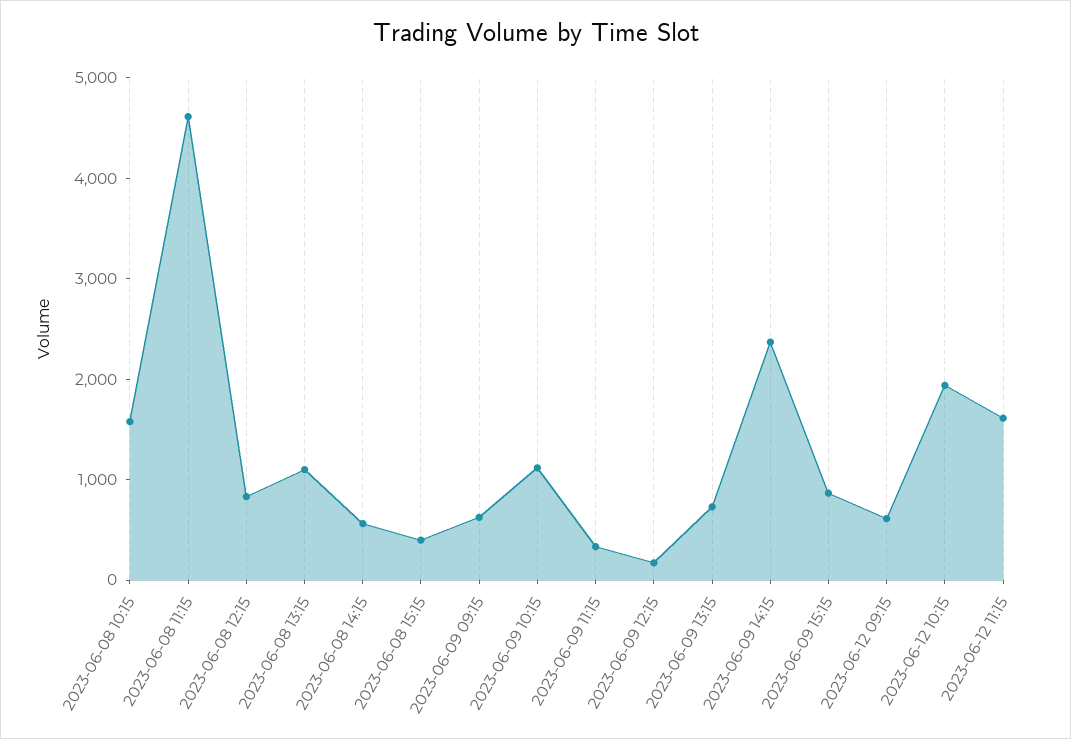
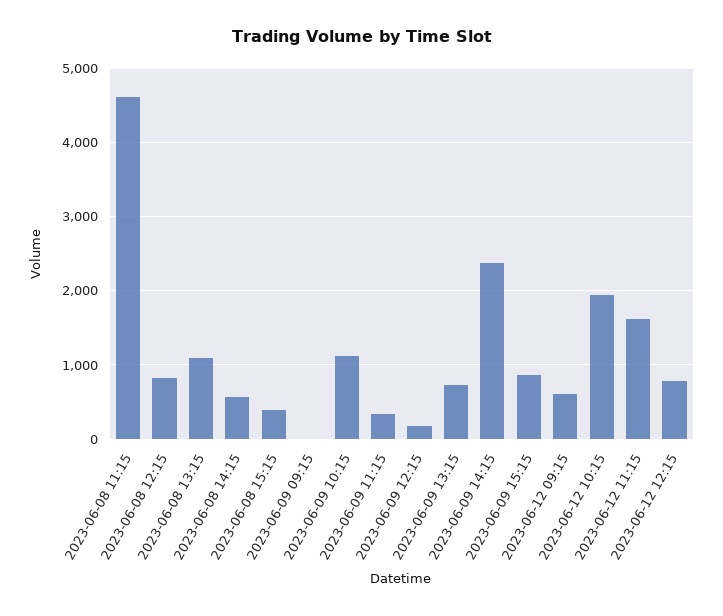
2023-06-08 10:15: 1600 -> none
2023-06-09 09:15: 600 -> 0
2023-06-12 12:15: none -> 800

